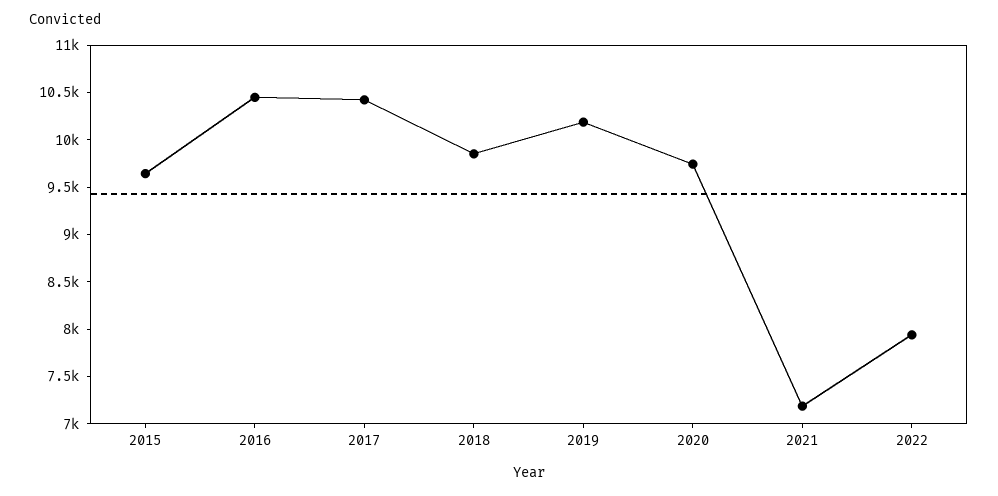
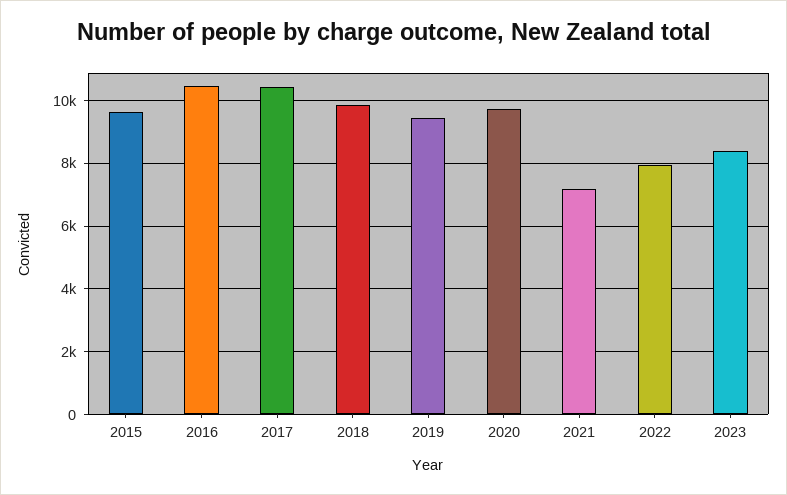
2019: 10200 -> 9400
2023: none -> 8400

